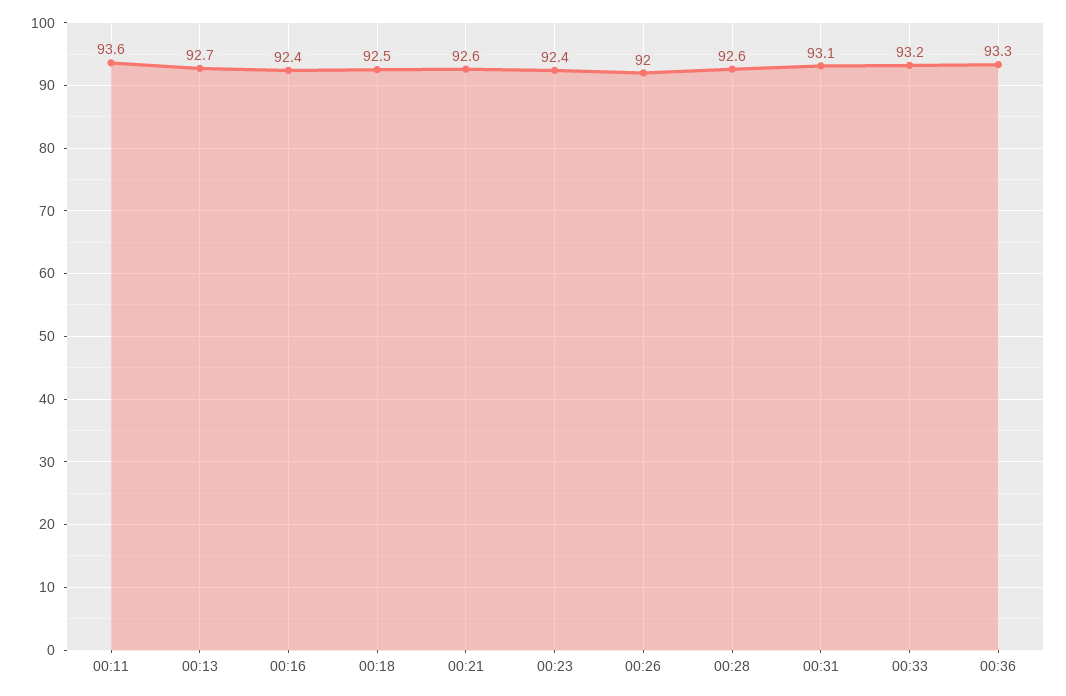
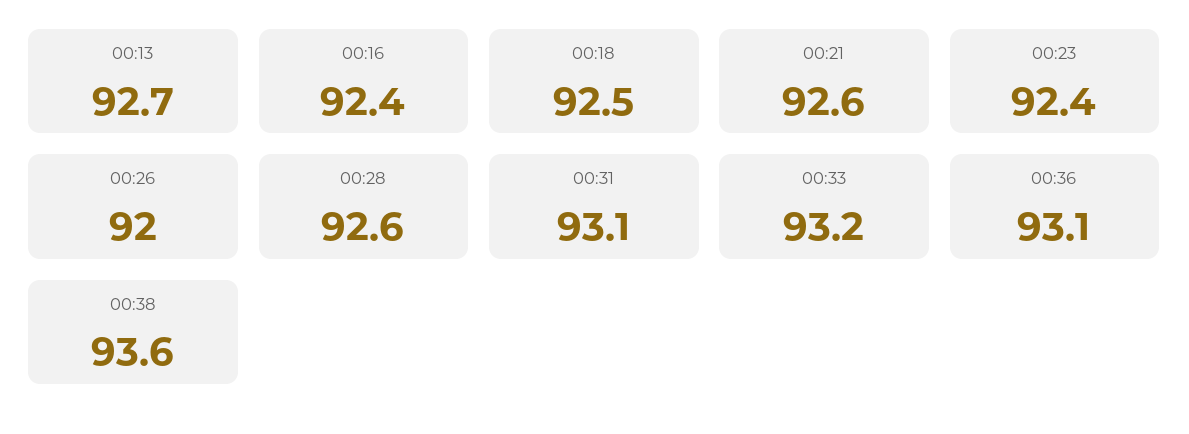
00:11: 93.6 -> none
00:36: 93.3 -> 93.1
00:38: none -> 93.6

